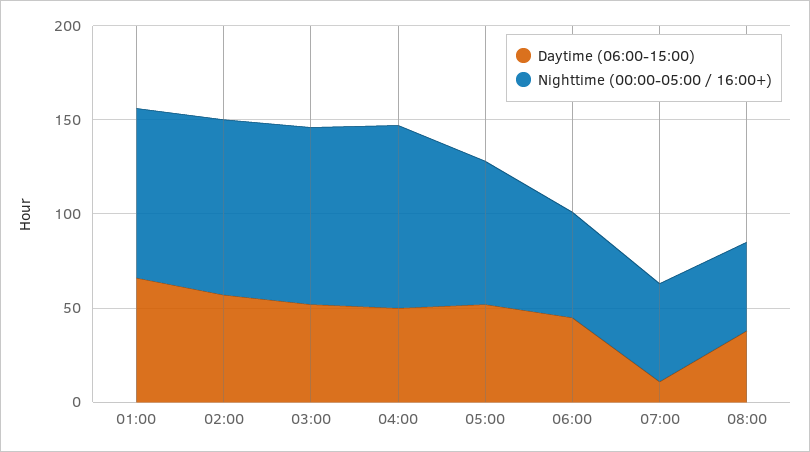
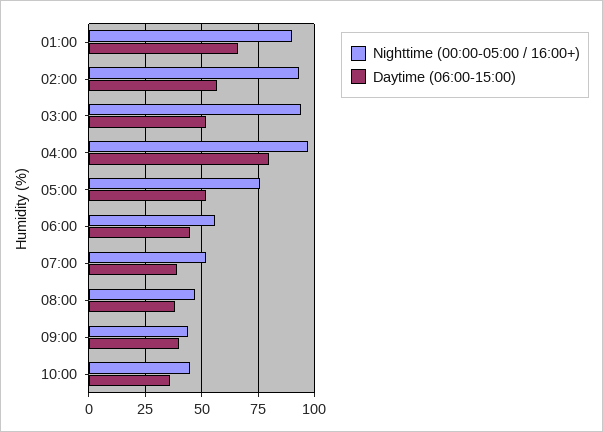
Daytime (06:00-15:00), 04:00: 50 -> 80
Daytime (06:00-15:00), 07:00: 10 -> 40
Nighttime (00:00-05:00 / 16:00+), 09:00: none -> 45
Daytime (06:00-15:00), 09:00: none -> 40
Nighttime (00:00-05:00 / 16:00+), 10:00: none -> 45
Daytime (06:00-15:00), 10:00: none -> 35

